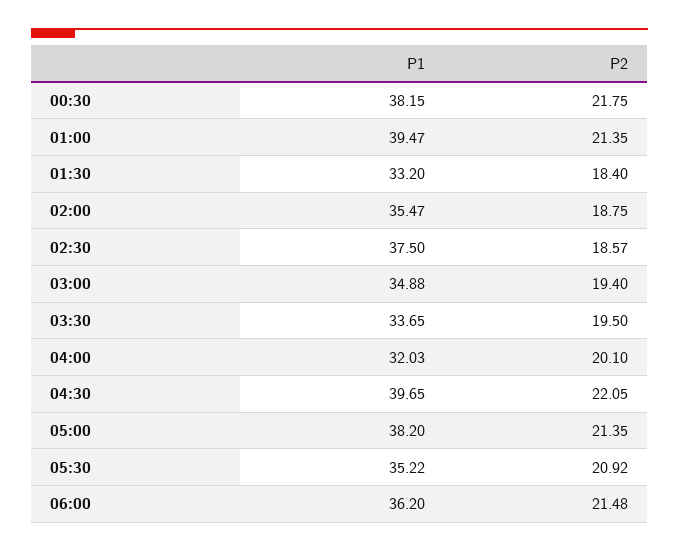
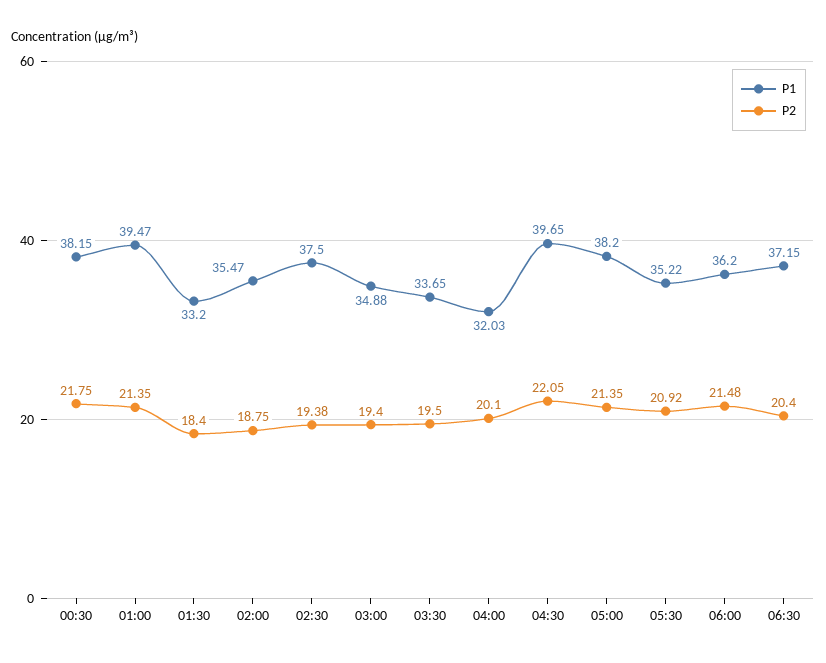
P2, 02:30: 18.57 -> 19.38
P1, 06:30: none -> 37.15
P2, 06:30: none -> 20.4

